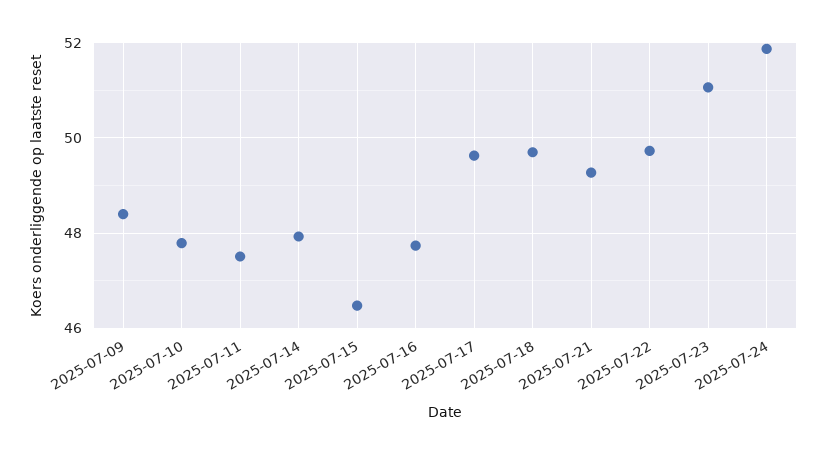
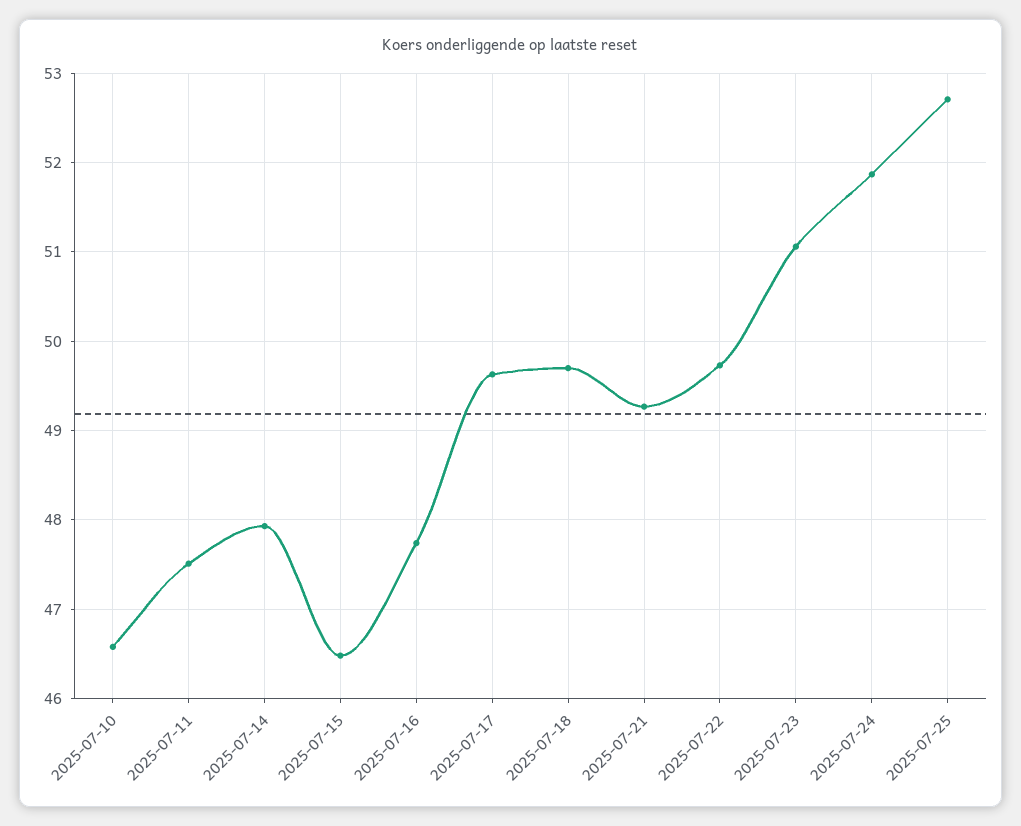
2025-07-09: 48.4 -> none
2025-07-10: 47.8 -> 46.6
2025-07-25: none -> 52.7

